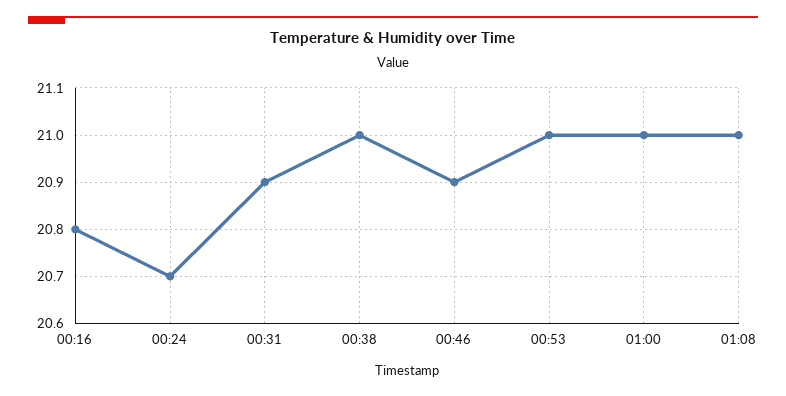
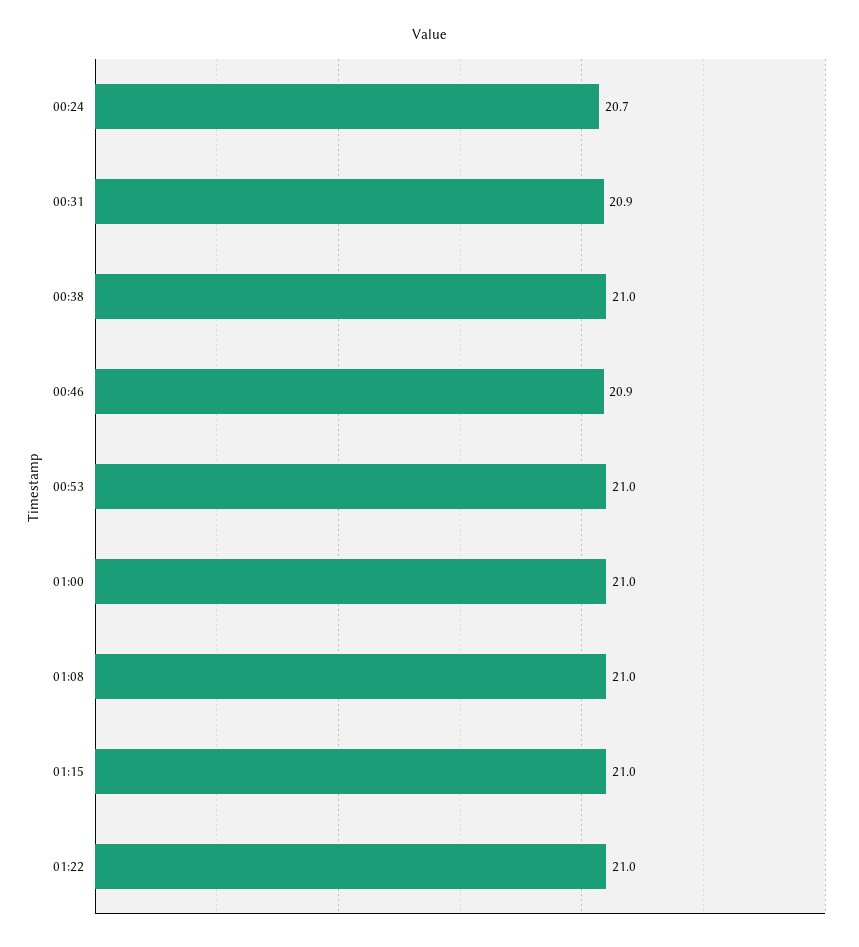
00:16: 20.8 -> none
01:15: none -> 21
01:22: none -> 21

